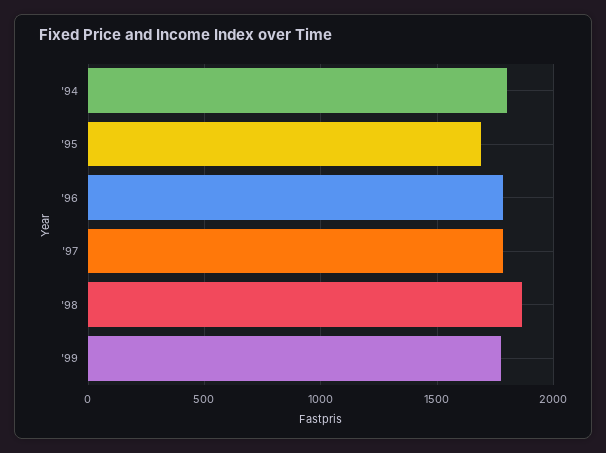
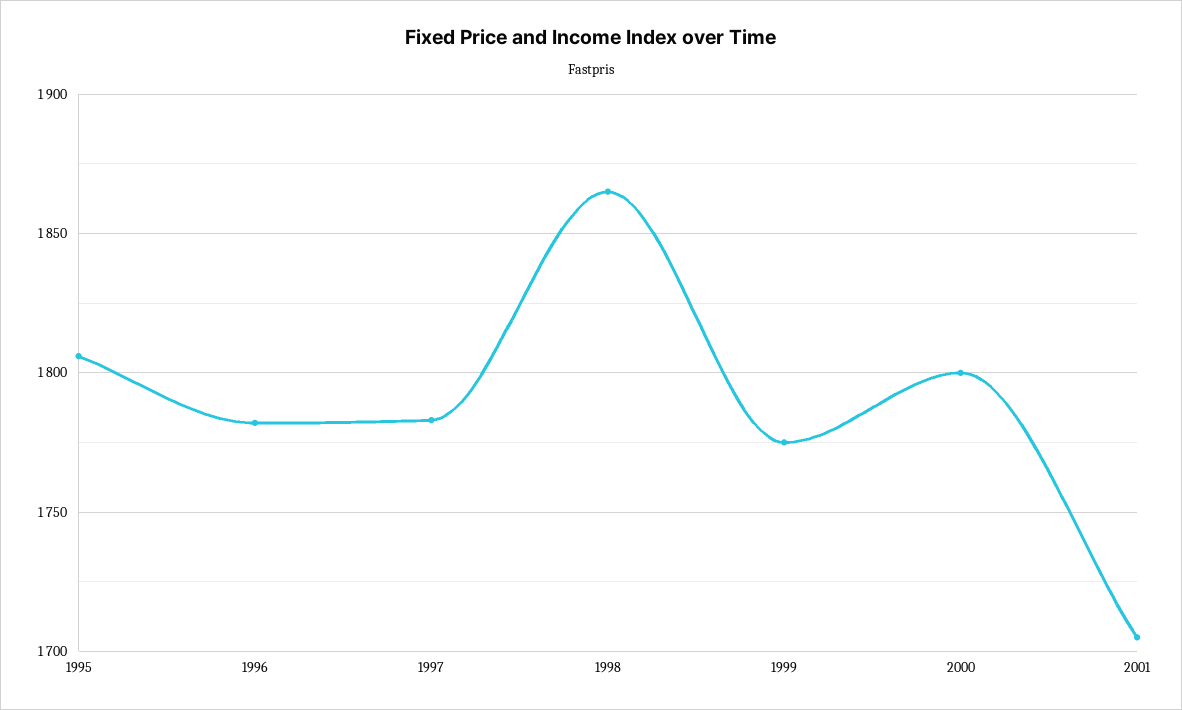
'94: 1800 -> none
'95: 1700 -> 1805
2000: none -> 1800
2001: none -> 1705

